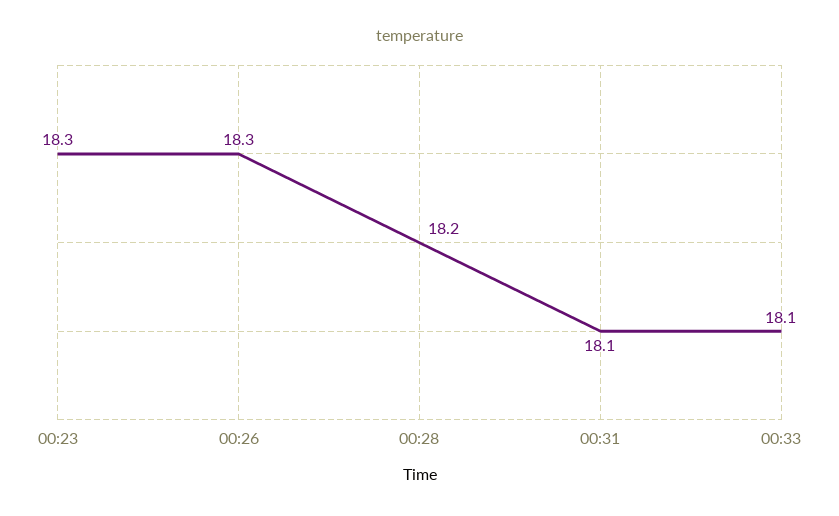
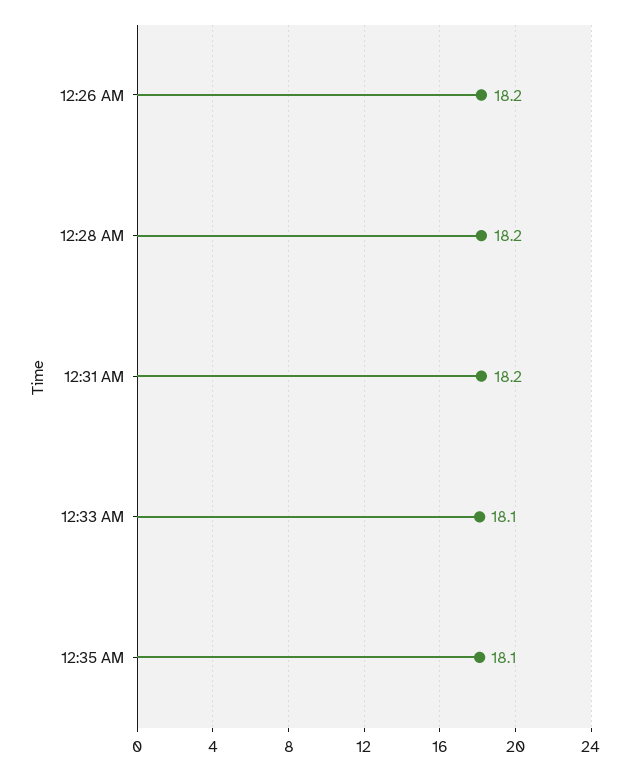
00:23: 18.3 -> none
00:26: 18.3 -> 18.2
00:31: 18.1 -> 18.2
12:35 AM: none -> 18.1

